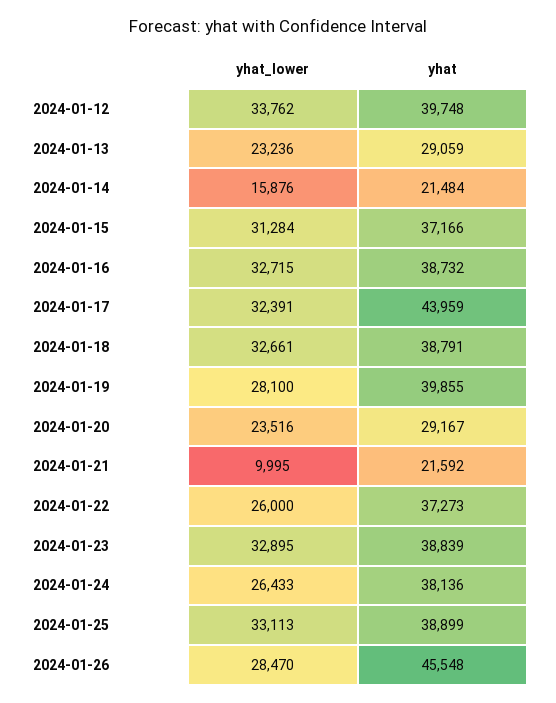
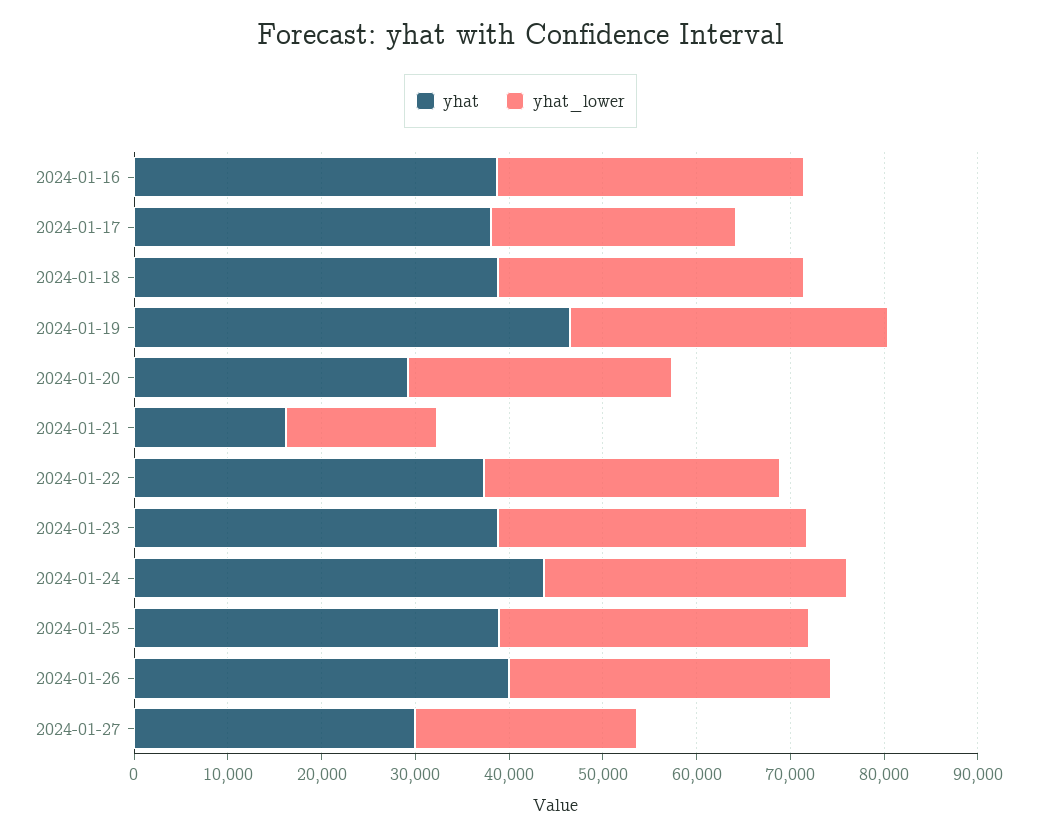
yhat_lower, 2024-01-12: 33762 -> none
yhat, 2024-01-12: 39748 -> none
yhat_lower, 2024-01-13: 23236 -> none
yhat, 2024-01-13: 29059 -> none
yhat_lower, 2024-01-14: 15876 -> none
yhat, 2024-01-14: 21484 -> none
yhat_lower, 2024-01-15: 31284 -> none
yhat, 2024-01-15: 37166 -> none
yhat_lower, 2024-01-17: 32391 -> 26000
yhat, 2024-01-17: 43959 -> 38000
yhat_lower, 2024-01-19: 28100 -> 34000
yhat, 2024-01-19: 39855 -> 46000
yhat_lower, 2024-01-20: 23516 -> 28000
yhat_lower, 2024-01-21: 9995 -> 16000
yhat, 2024-01-21: 21592 -> 16000
yhat_lower, 2024-01-22: 26000 -> 32000
yhat_lower, 2024-01-24: 26433 -> 32000
yhat, 2024-01-24: 38136 -> 44000
yhat_lower, 2024-01-26: 28470 -> 34000
yhat, 2024-01-26: 45548 -> 40000
yhat, 2024-01-27: none -> 30000
yhat_lower, 2024-01-27: none -> 24000

